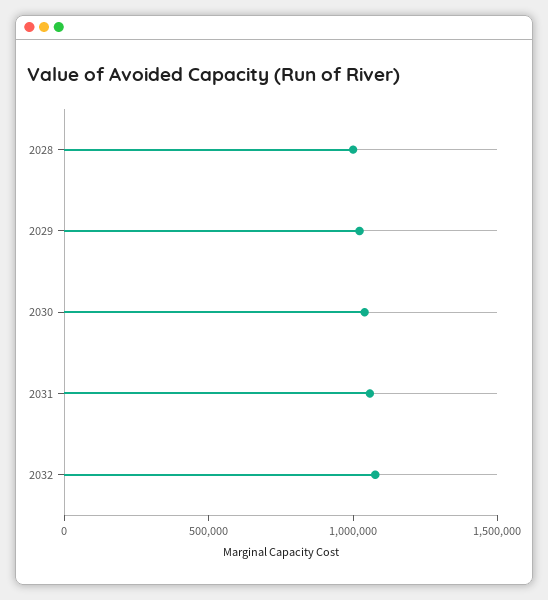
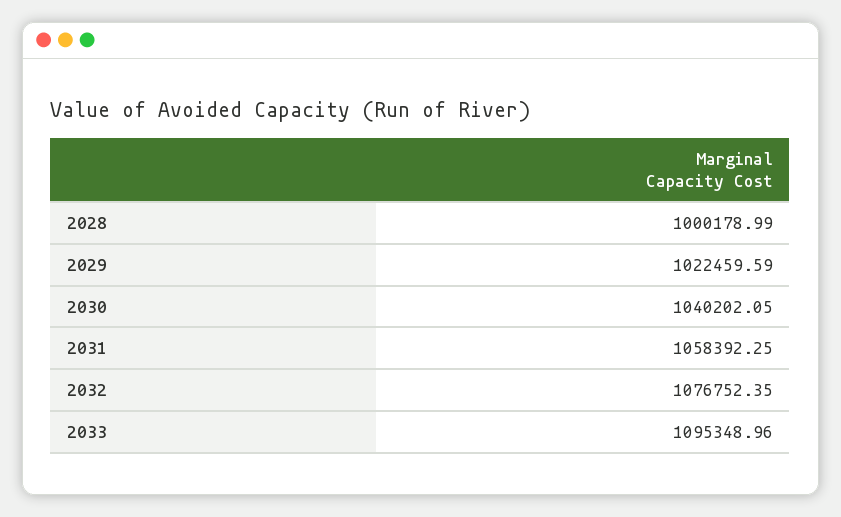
2033: none -> 1095348.96

